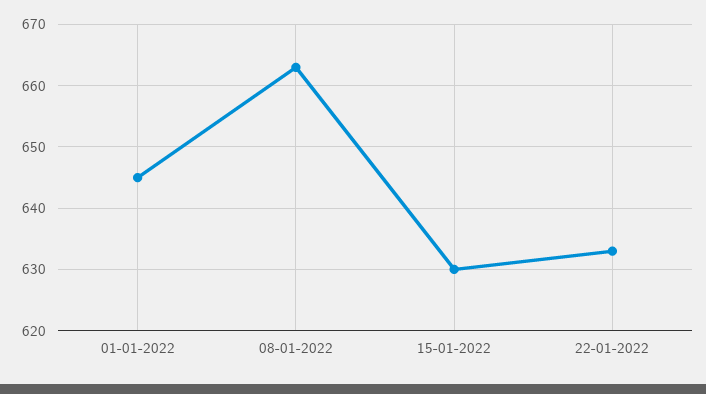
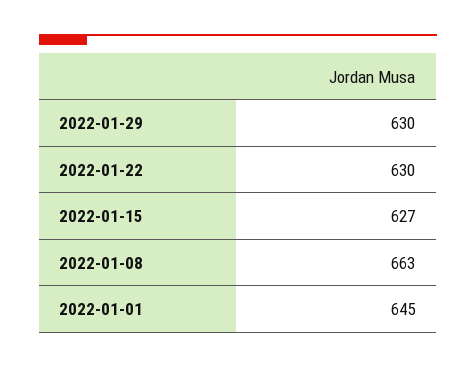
15-01-2022: 630 -> 627
22-01-2022: 633 -> 630
2022-01-29: none -> 630

